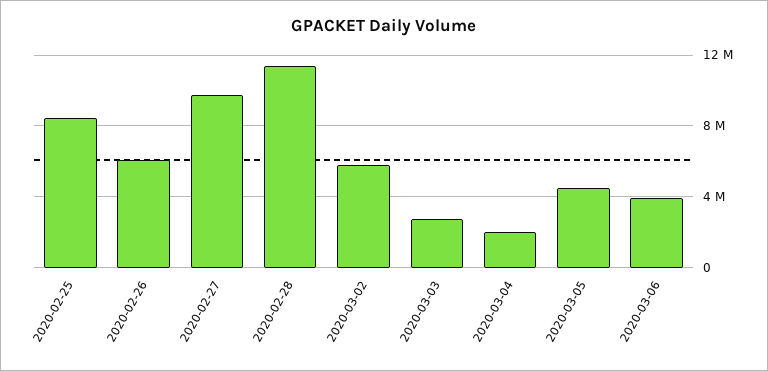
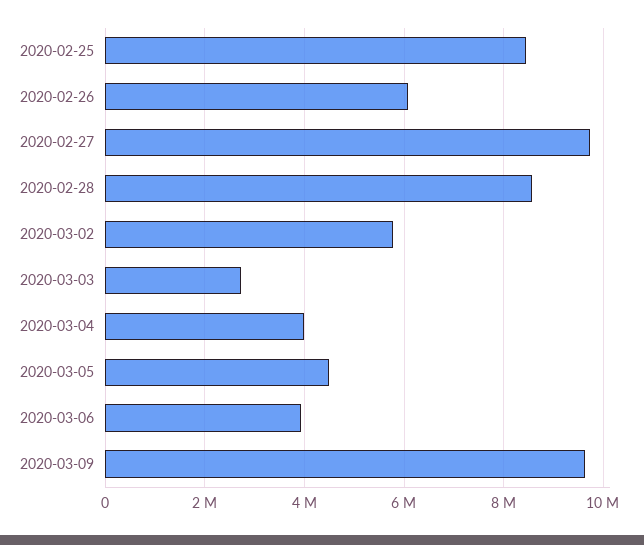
2020-02-28: 11500000 -> 8600000
2020-03-04: 2000000 -> 4000000
2020-03-09: none -> 9600000

